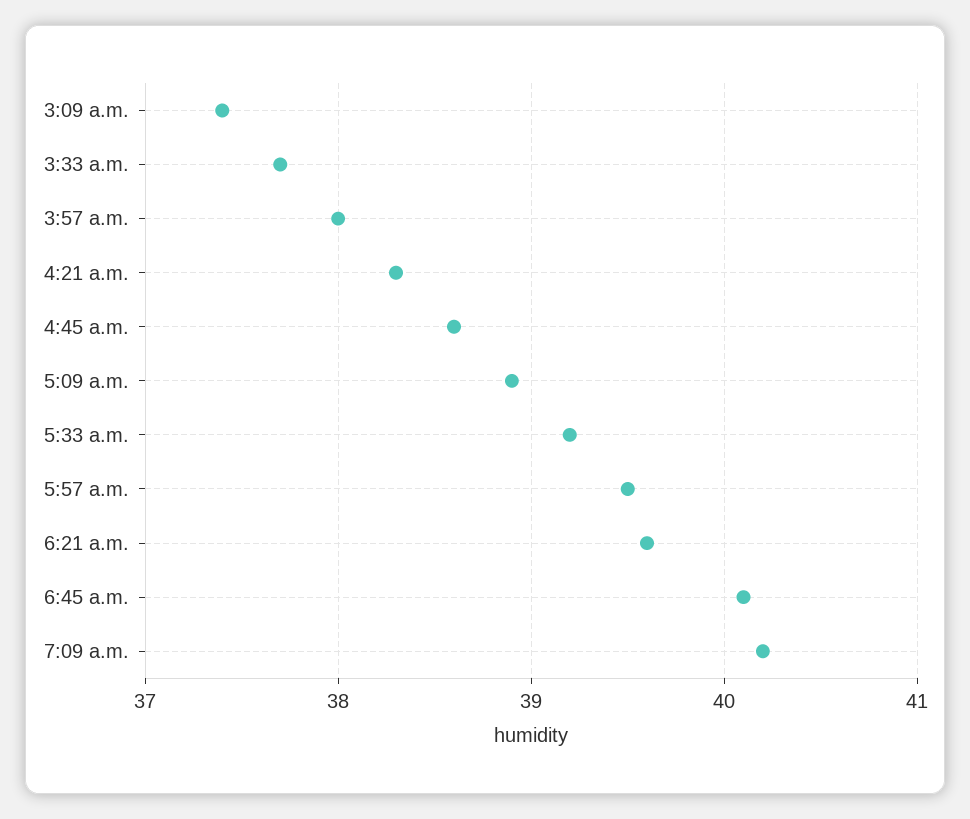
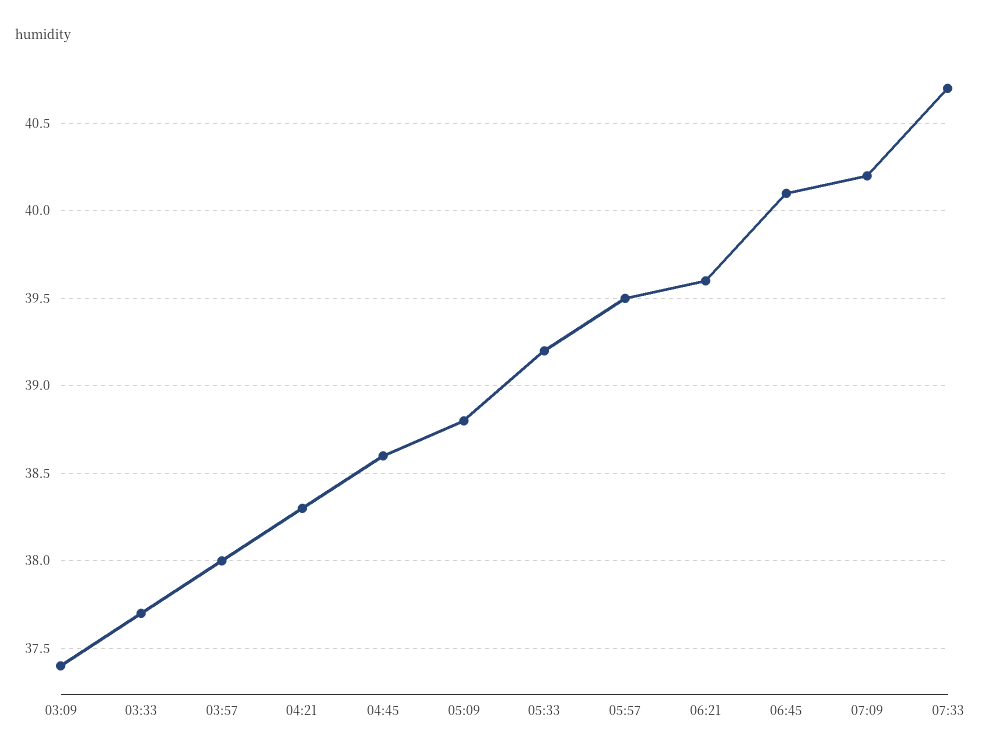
5:09 a.m.: 38.9 -> 38.8
07:33: none -> 40.7

